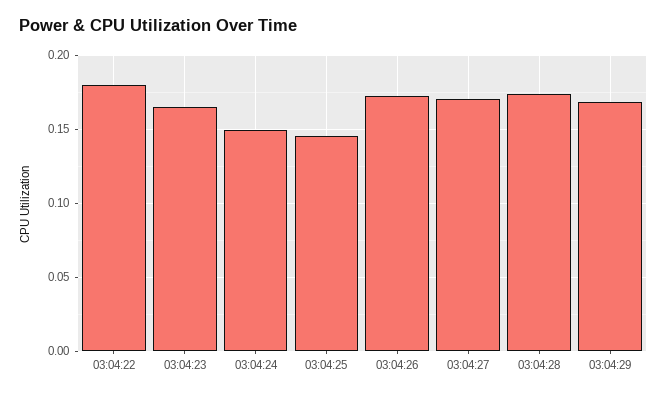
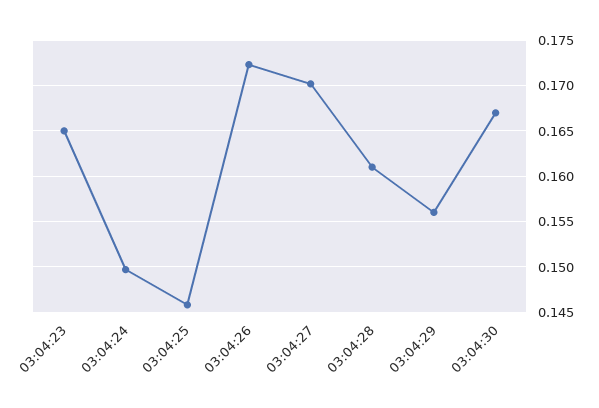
03:04:22: 0.18 -> none
03:04:28: 0.175 -> 0.161
03:04:29: 0.17 -> 0.156
03:04:30: none -> 0.167

